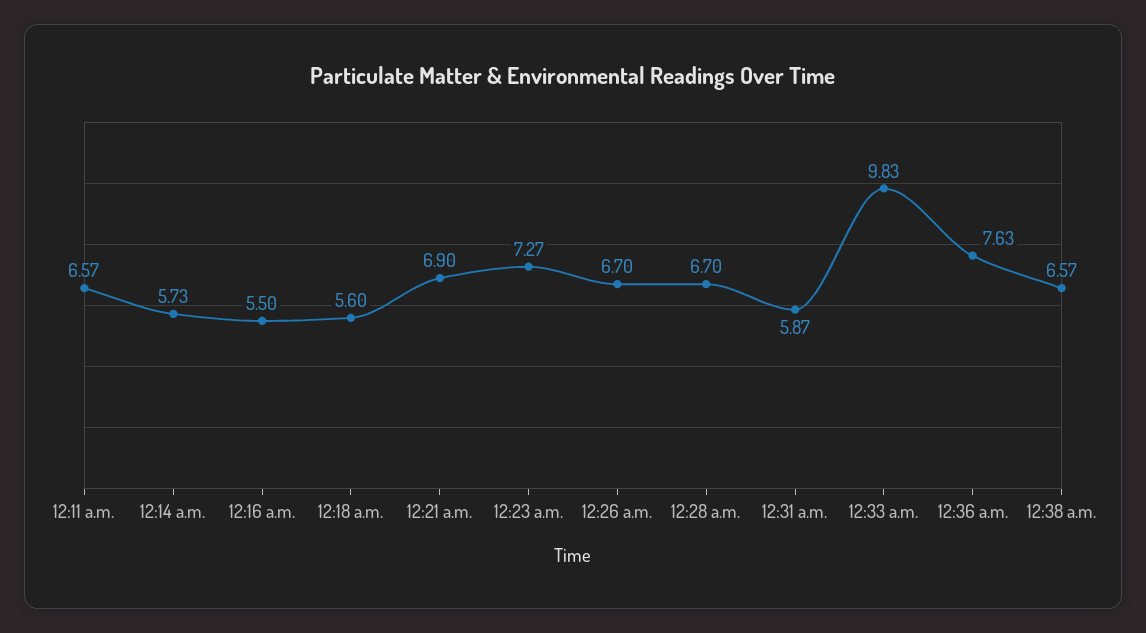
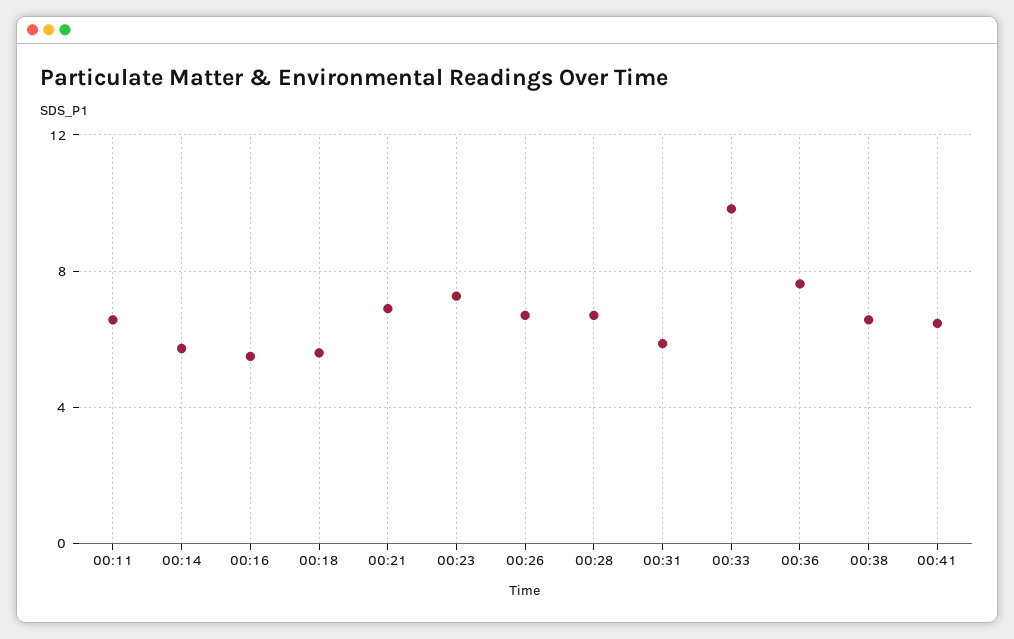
00:41: none -> 6.5

